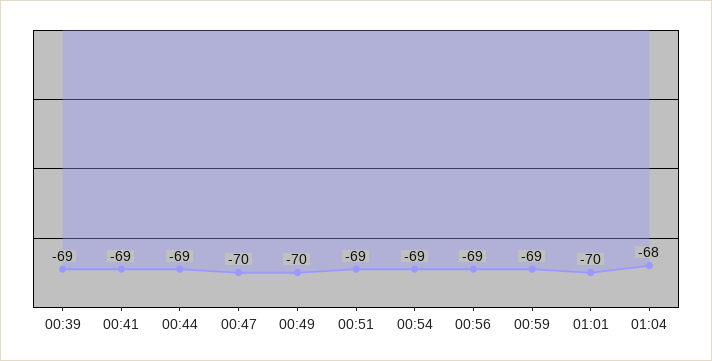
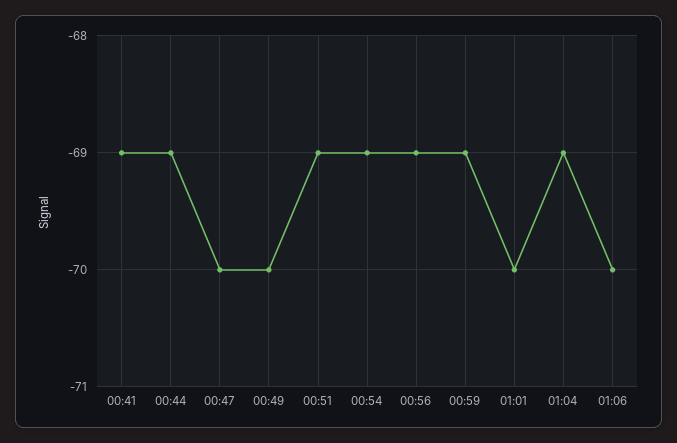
00:39: -69 -> none
01:04: -68 -> -69
01:06: none -> -70

